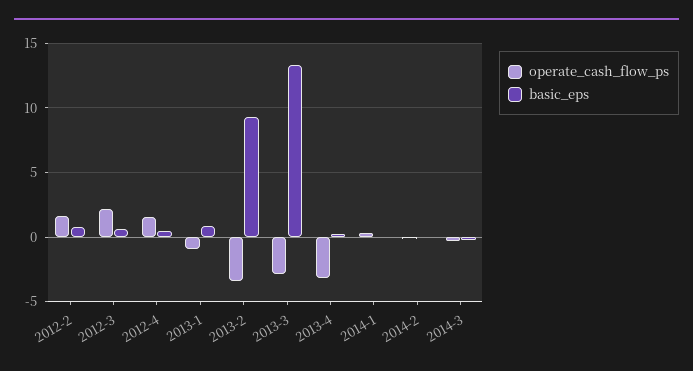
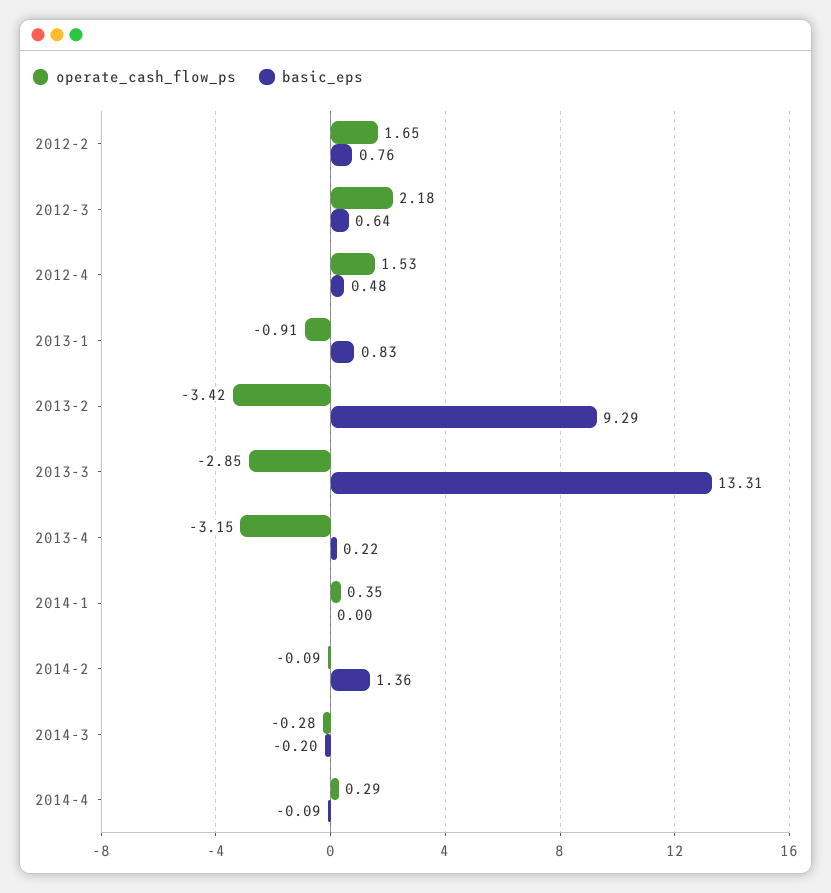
basic_eps, 2014-2: 0 -> 1.36
operate_cash_flow_ps, 2014-4: none -> 0.29
basic_eps, 2014-4: none -> -0.09

